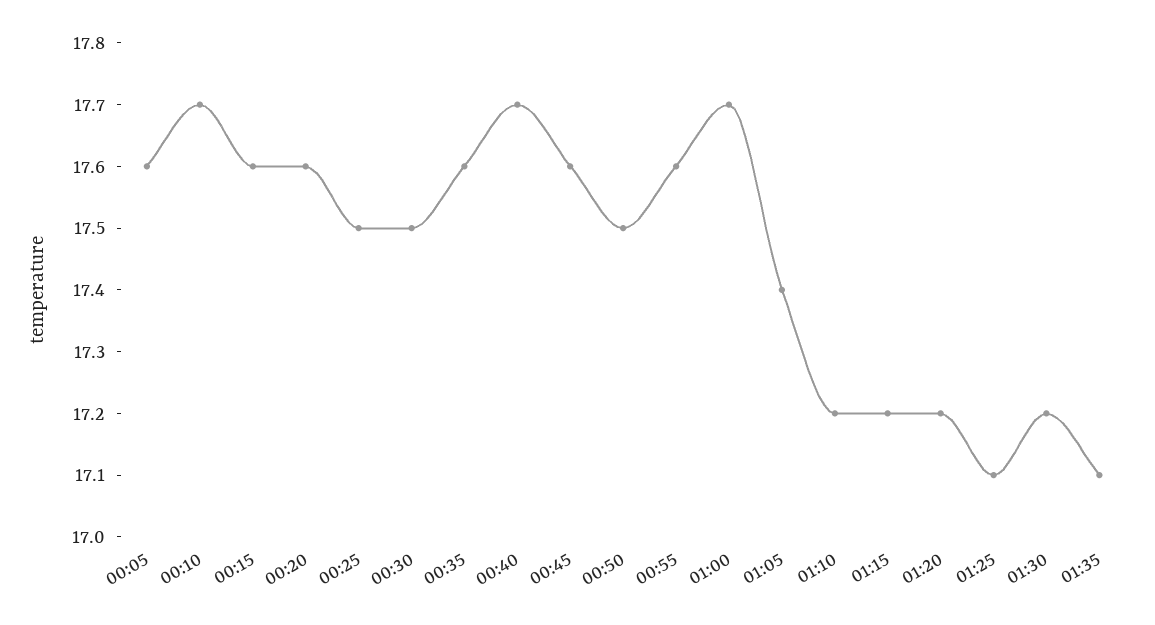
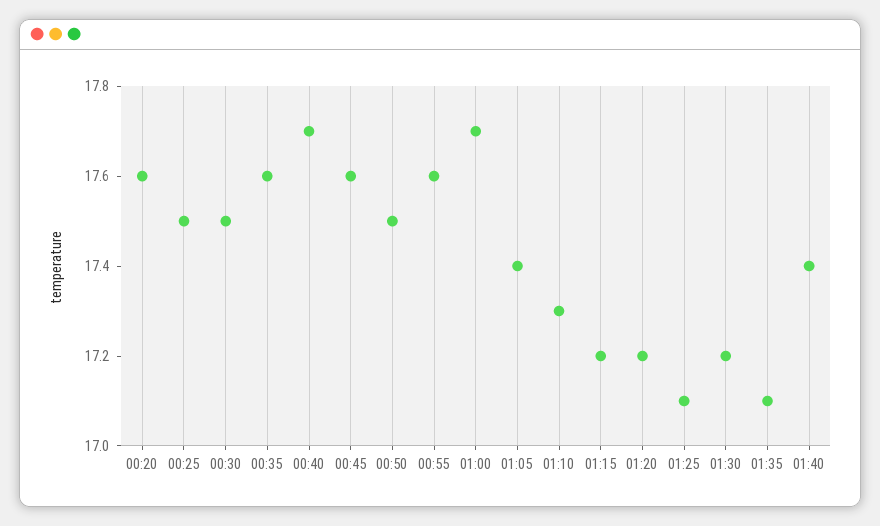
00:05: 17.6 -> none
00:10: 17.7 -> none
00:15: 17.6 -> none
01:10: 17.2 -> 17.3
01:40: none -> 17.4

